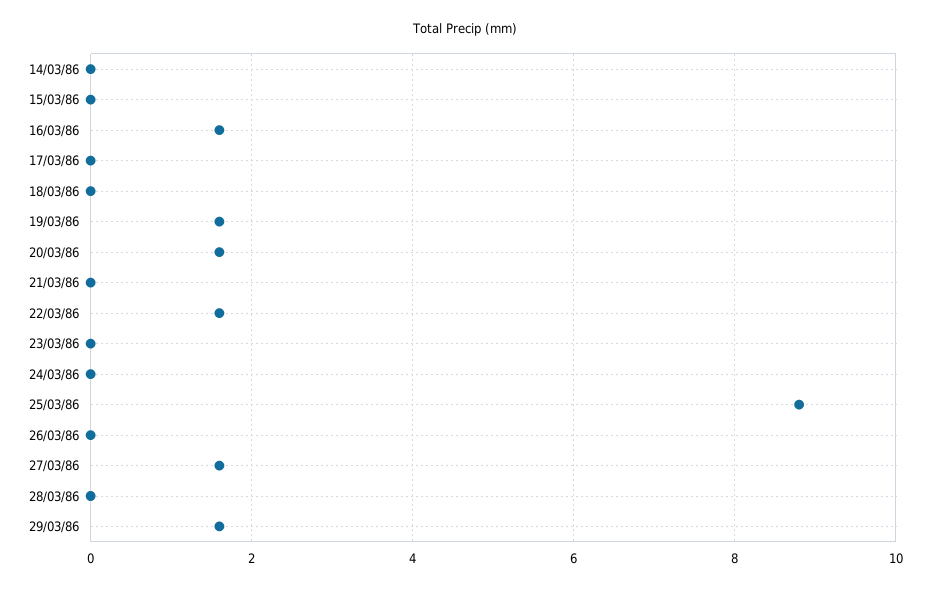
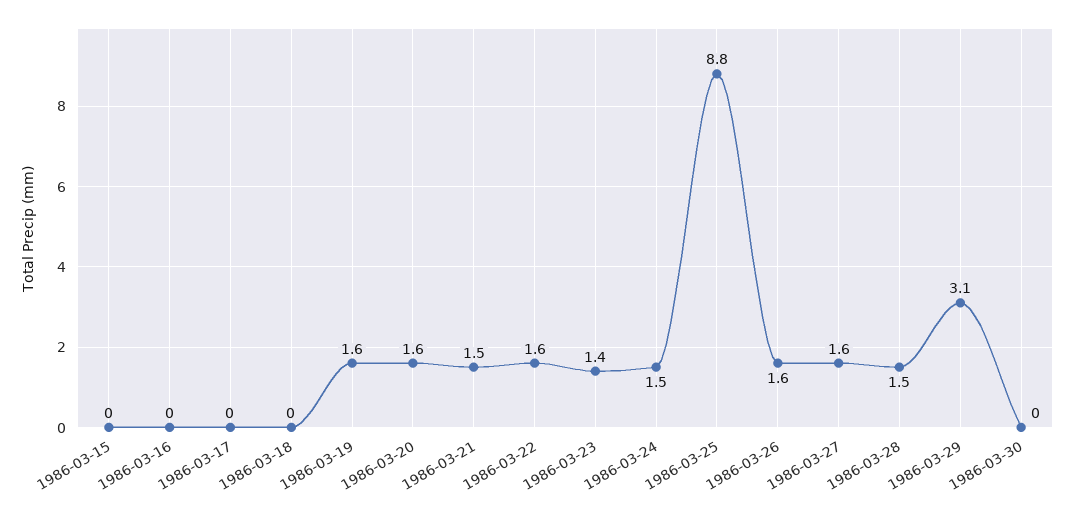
14/03/86: 0 -> none
16/03/86: 1.5 -> 0
21/03/86: 0 -> 1.5
23/03/86: 0 -> 1.4
24/03/86: 0 -> 1.5
26/03/86: 0 -> 1.6
28/03/86: 0 -> 1.5
29/03/86: 1.5 -> 3.1
1986-03-30: none -> 0

